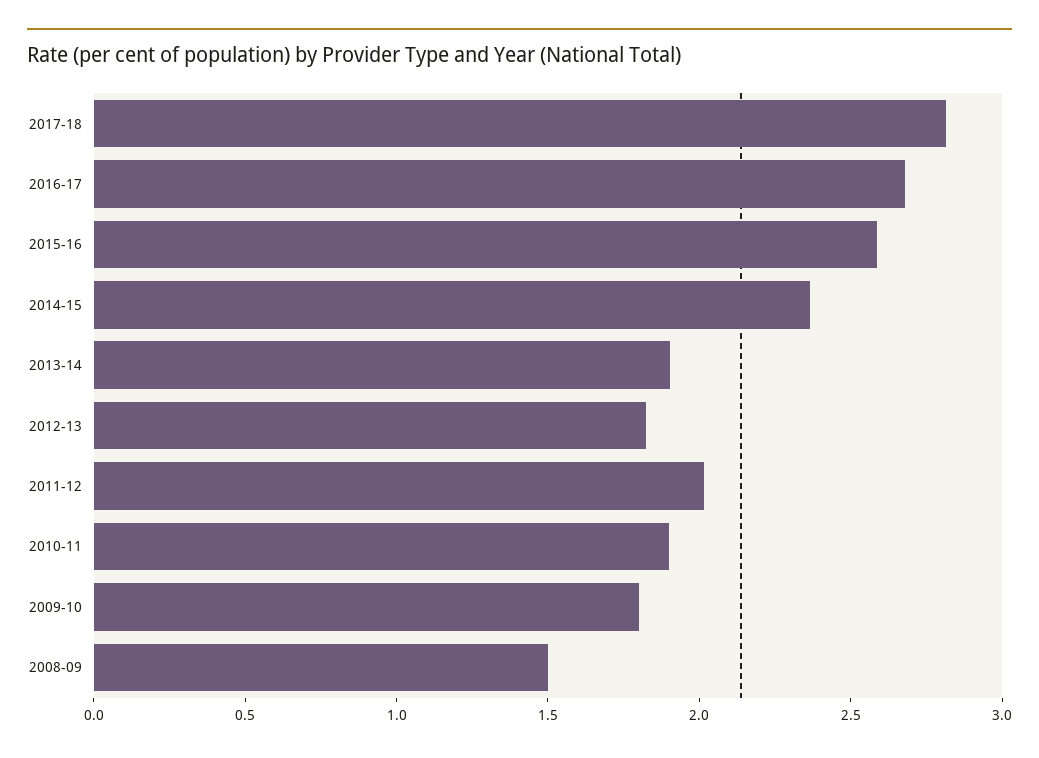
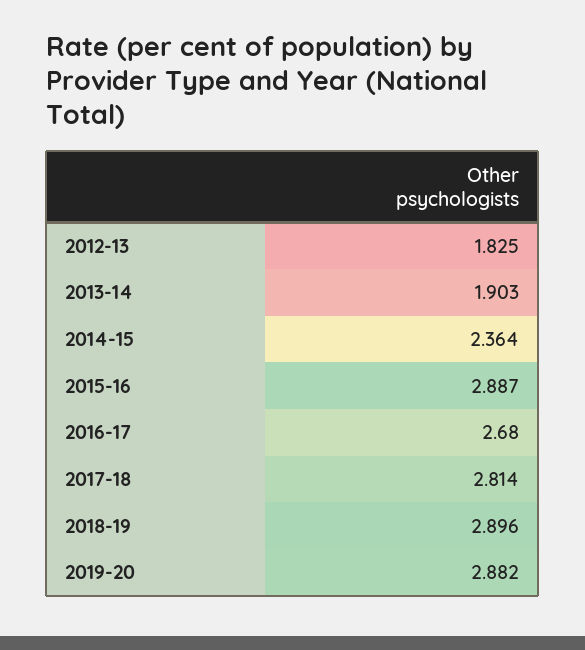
2015-16: 2.6 -> 2.887
2011-12: 2 -> none
2010-11: 1.9 -> none
2009-10: 1.8 -> none
2008-09: 1.5 -> none
2018-19: none -> 2.896
2019-20: none -> 2.882

